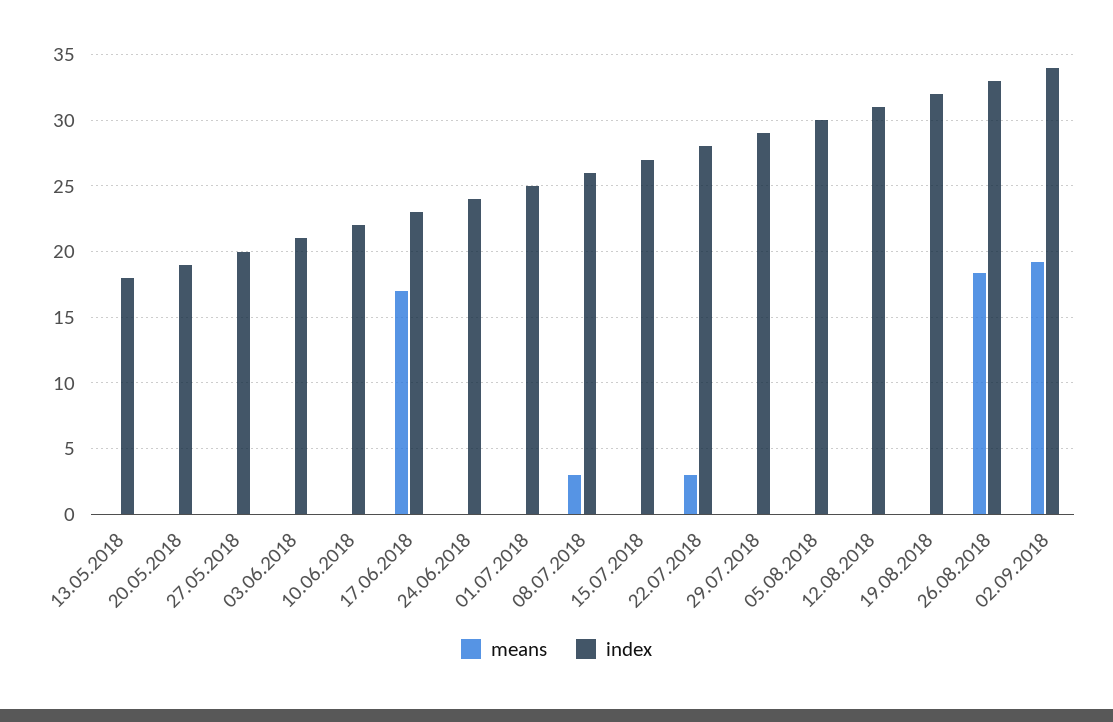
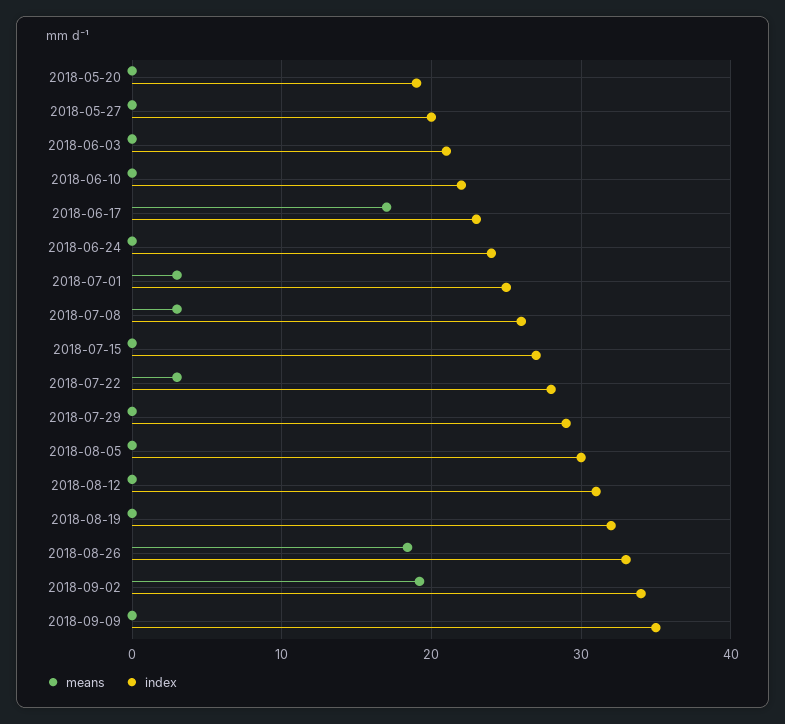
means, 13.05.2018: 0 -> none
index, 13.05.2018: 18 -> none
means, 01.07.2018: 0 -> 3
means, 2018-09-09: none -> 0
index, 2018-09-09: none -> 35

